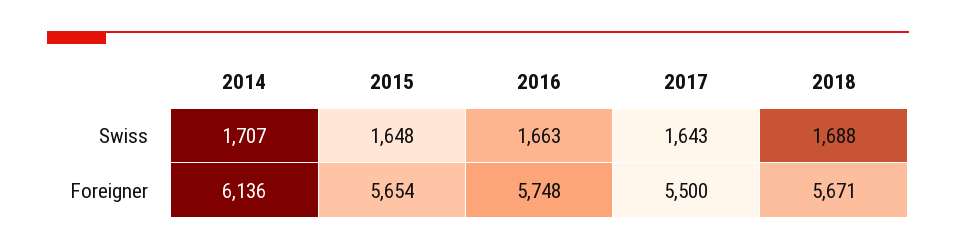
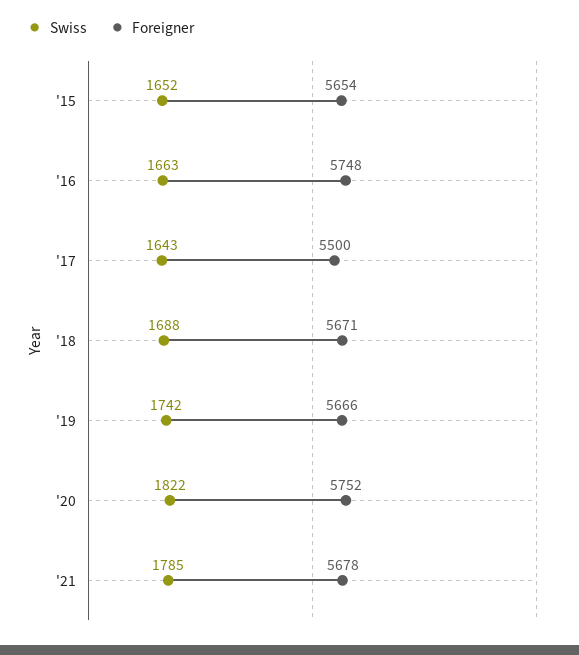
Swiss, 2014: 1707 -> none
Swiss, 2015: 1648 -> 1652
Foreigner, 2014: 6136 -> none
Swiss, '19: none -> 1742
Foreigner, '19: none -> 5666
Swiss, '20: none -> 1822
Foreigner, '20: none -> 5752
Swiss, '21: none -> 1785
Foreigner, '21: none -> 5678

